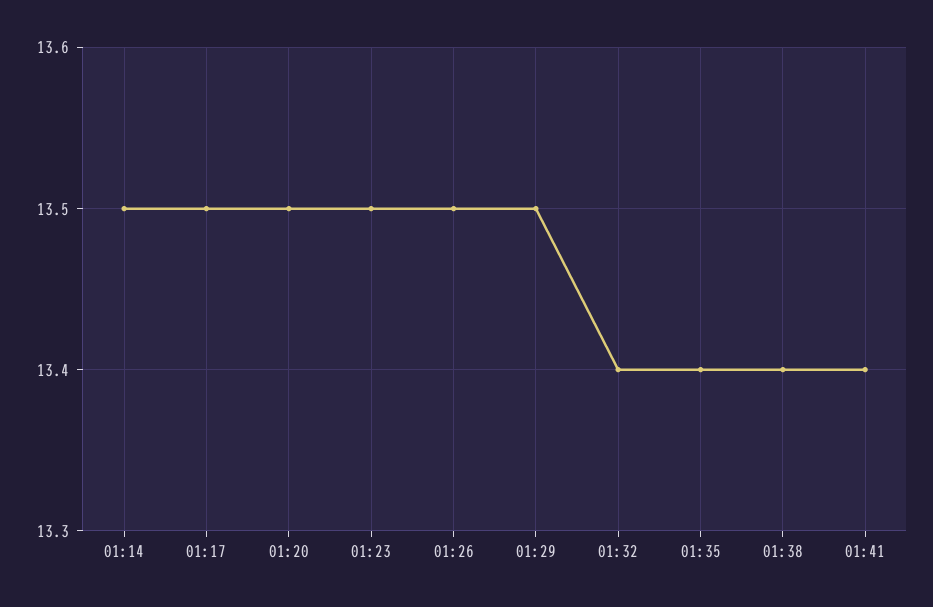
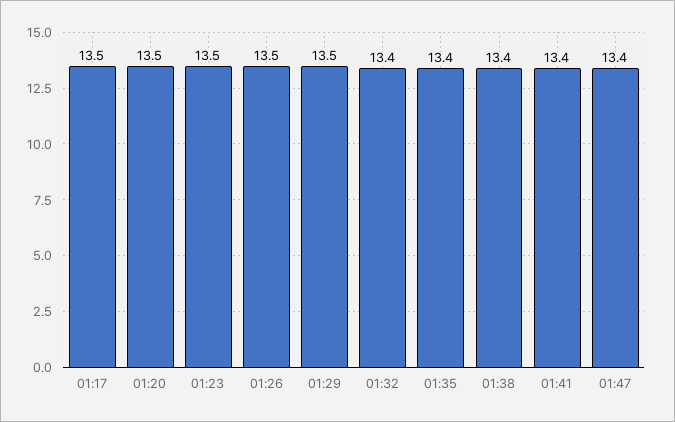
01:14: 13.5 -> none
01:47: none -> 13.4

